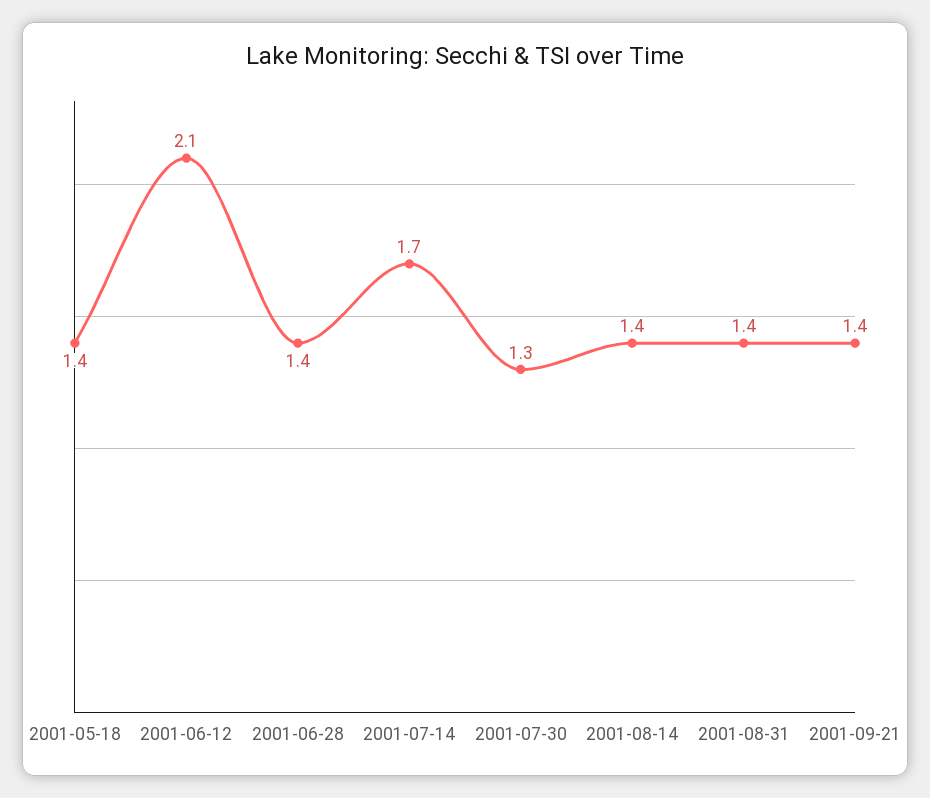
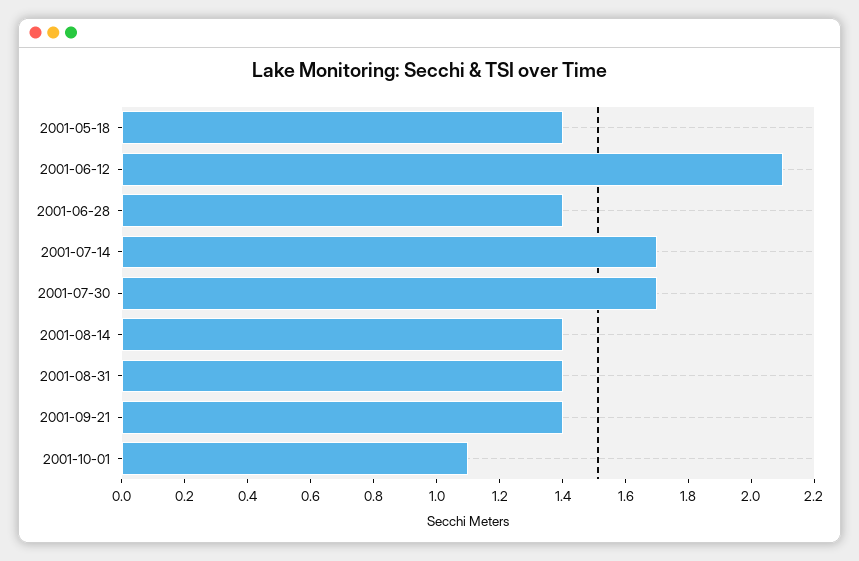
2001-07-30: 1.3 -> 1.7
2001-10-01: none -> 1.1

